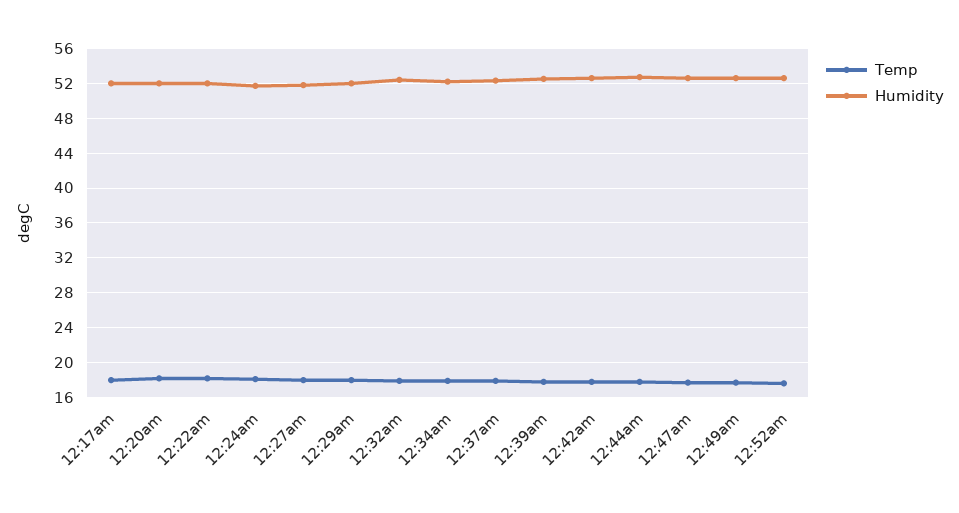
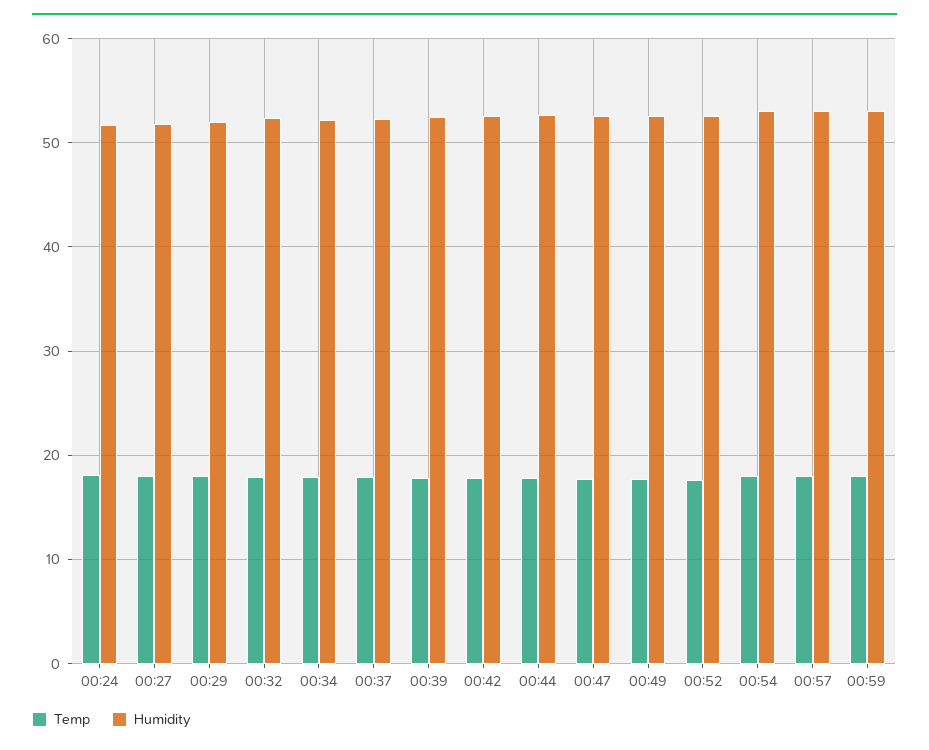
Temp, 12:17am: 18 -> none
Humidity, 12:17am: 52 -> none
Temp, 12:20am: 18 -> none
Humidity, 12:20am: 52 -> none
Temp, 12:22am: 18 -> none
Humidity, 12:22am: 52 -> none
Temp, 00:54: none -> 18
Humidity, 00:54: none -> 53
Temp, 00:57: none -> 18
Humidity, 00:57: none -> 53
Temp, 00:59: none -> 18
Humidity, 00:59: none -> 53

